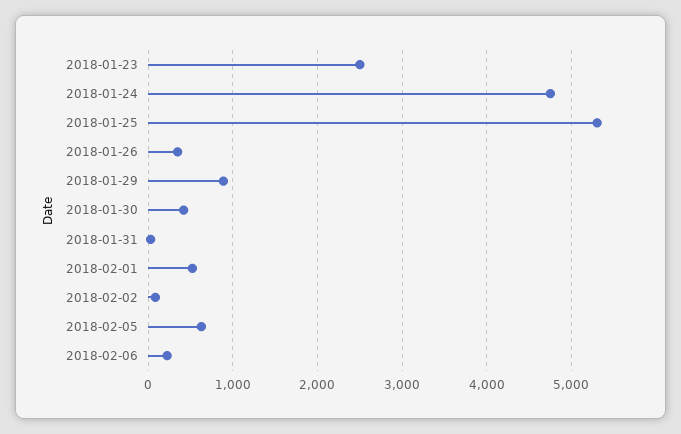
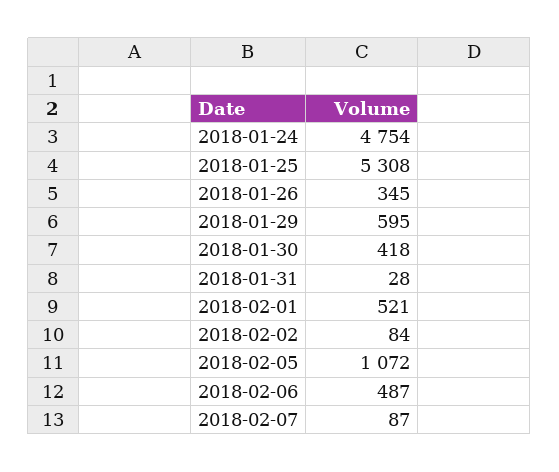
2018-01-23: 2500 -> none
2018-01-29: 900 -> 595
2018-02-05: 600 -> 1072
2018-02-06: 200 -> 487
2018-02-07: none -> 87

